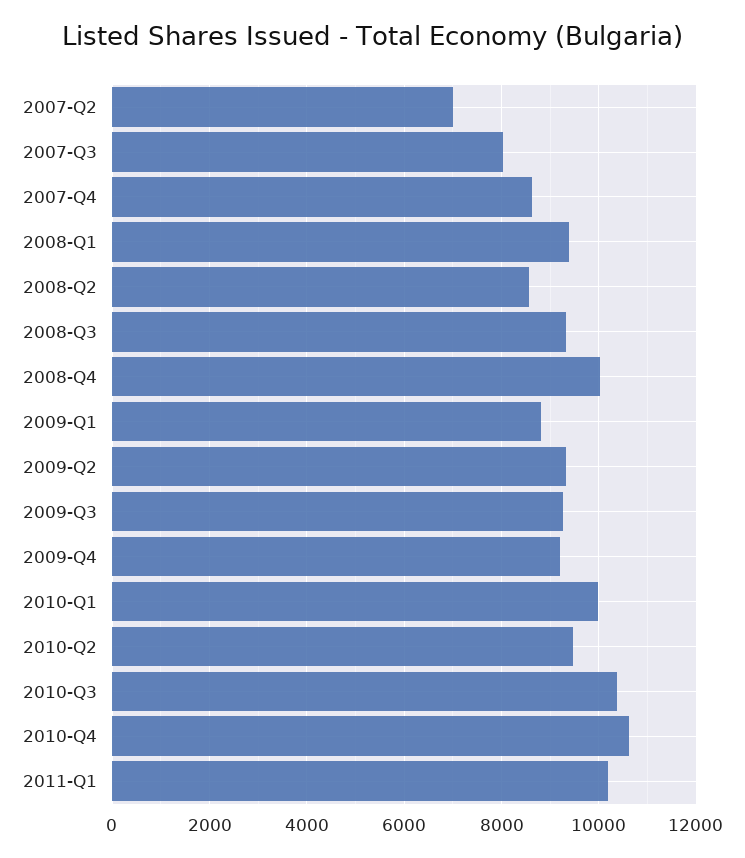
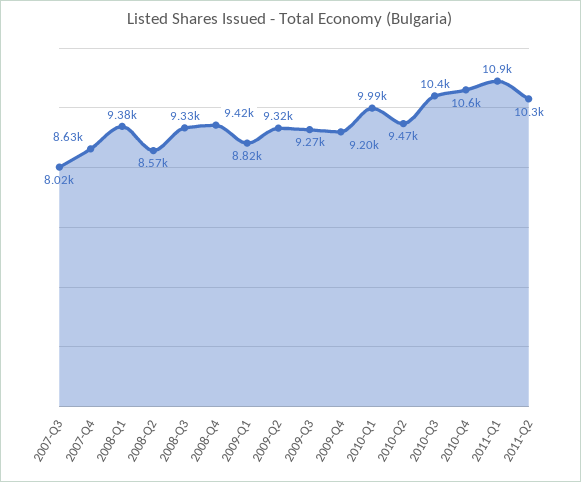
2007-Q2: 7000 -> none
2008-Q4: 10000 -> 9420
2011-Q1: 10200 -> 10900
2011-Q2: none -> 10300

